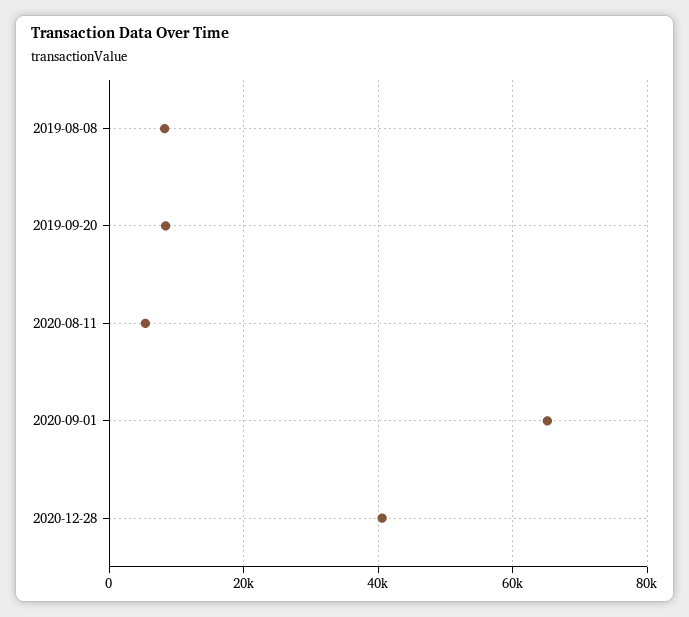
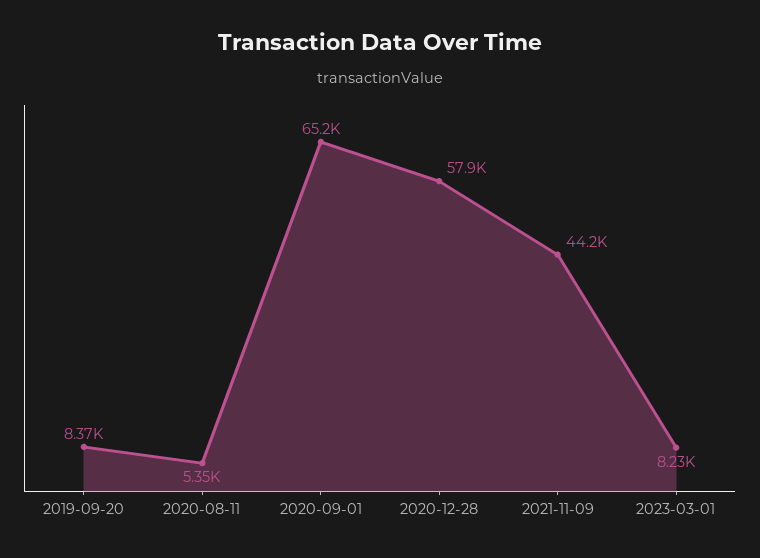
2019-08-08: 8000 -> none
2020-12-28: 40000 -> 57900
2021-11-09: none -> 44200
2023-03-01: none -> 8230

